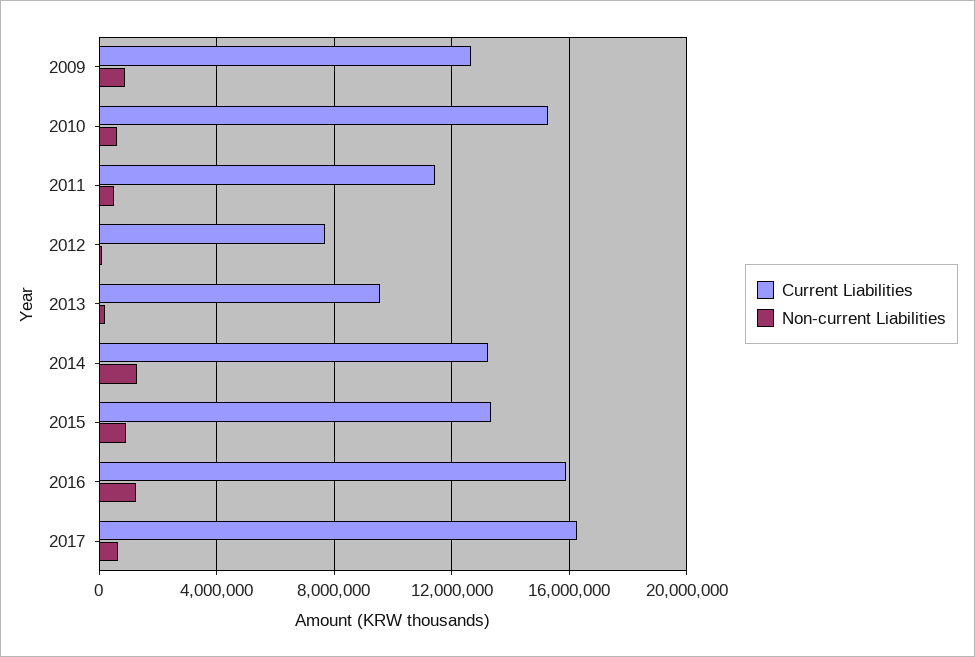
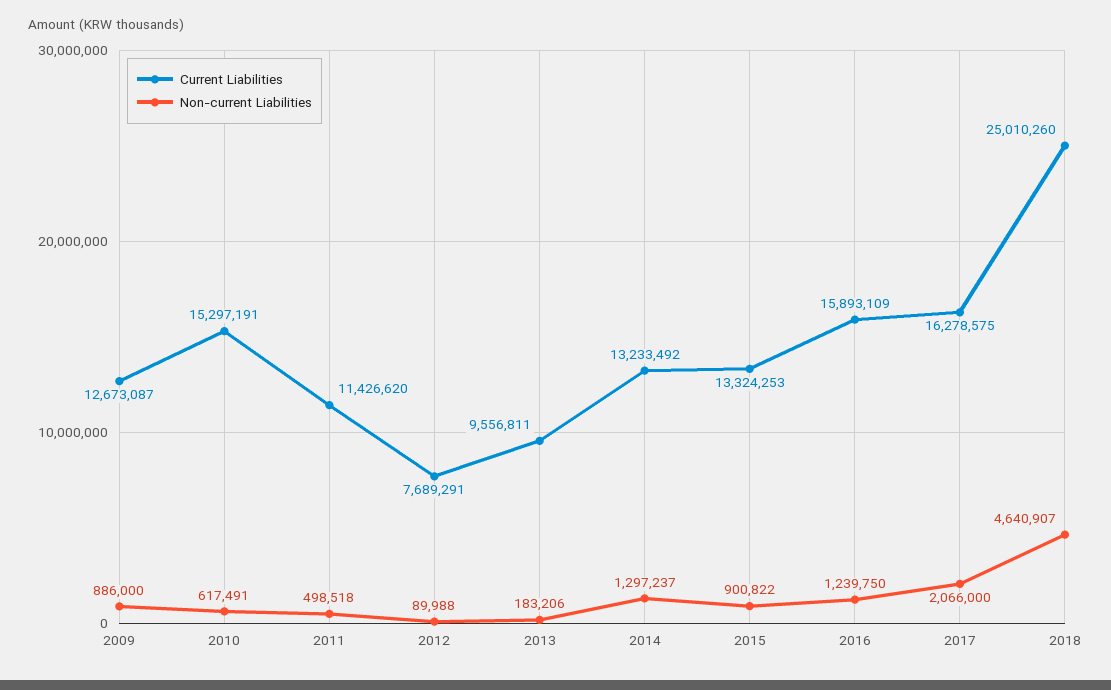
Non-current Liabilities, 2017: 500000 -> 2066000
Current Liabilities, 2018: none -> 25010260
Non-current Liabilities, 2018: none -> 4640907

